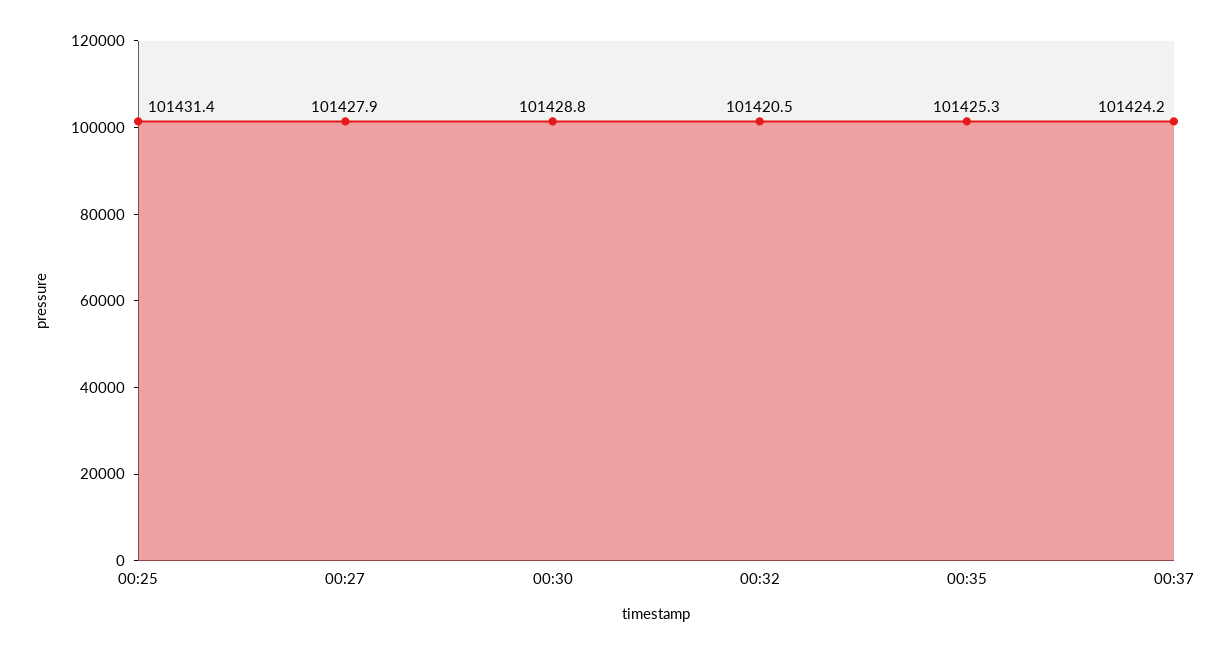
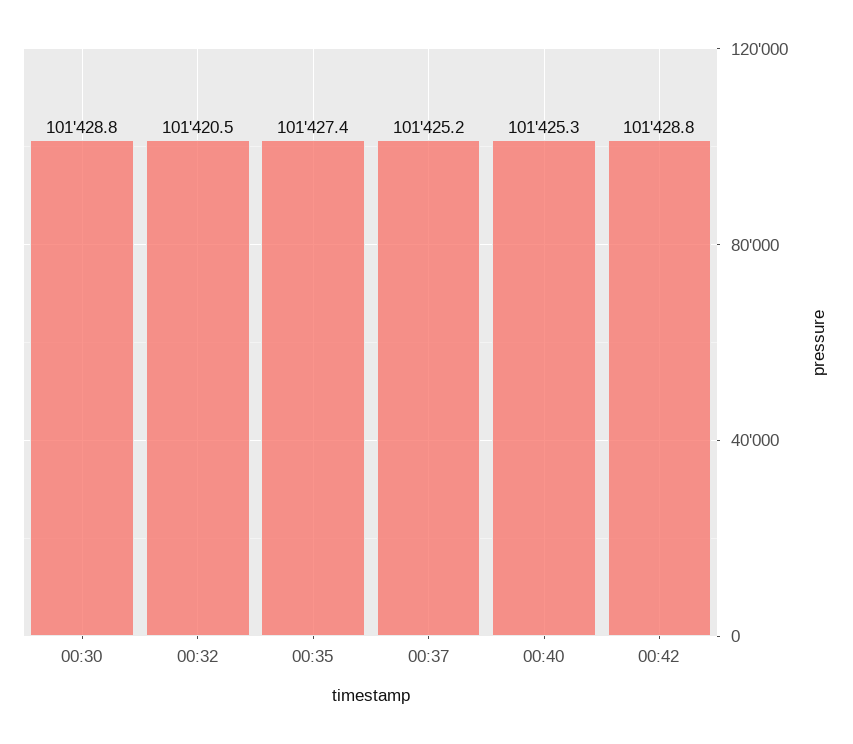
00:25: 101431.4 -> none
00:27: 101427.9 -> none
00:35: 101425.3 -> 101427.4
00:37: 101424.2 -> 101425.2
00:40: none -> 101425.3
00:42: none -> 101428.8

